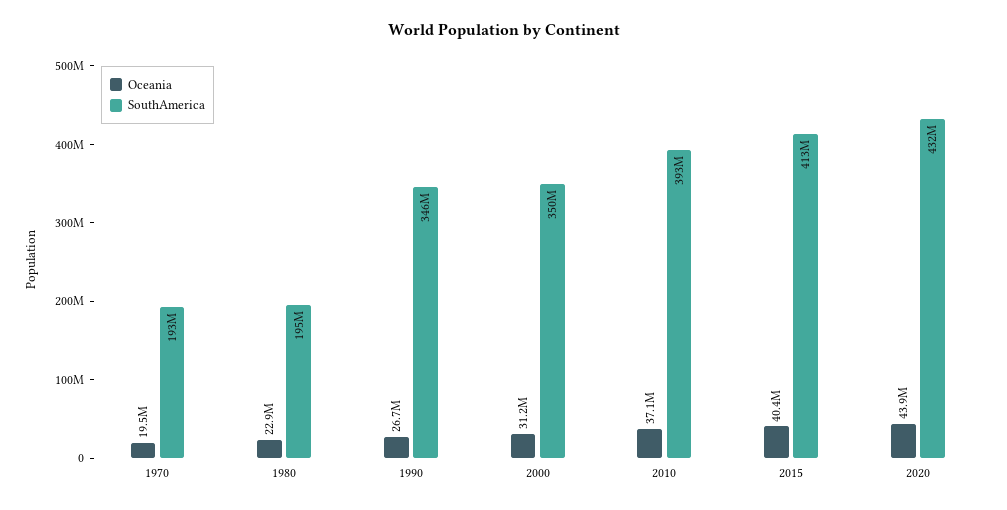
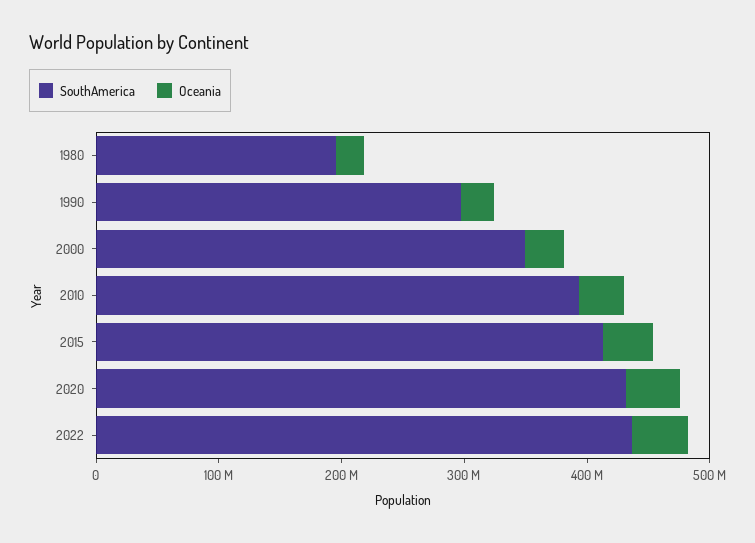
Oceania, 1970: 19500000 -> none
SouthAmerica, 1970: 193000000 -> none
SouthAmerica, 1990: 346000000 -> 300000000
SouthAmerica, 2022: none -> 440000000
Oceania, 2022: none -> 40000000

